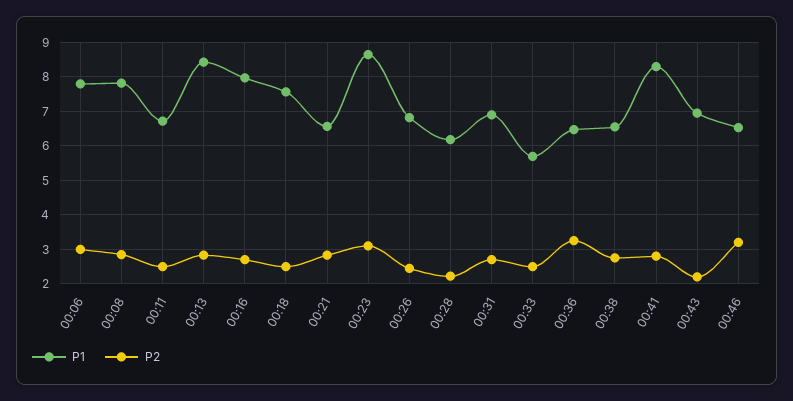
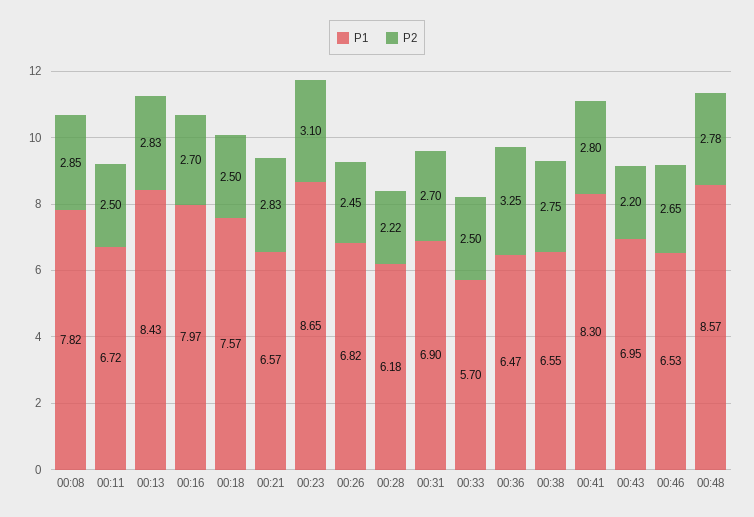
P1, 00:06: 7.8 -> none
P2, 00:06: 3 -> none
P2, 00:46: 3.2 -> 2.65
P1, 00:48: none -> 8.57
P2, 00:48: none -> 2.78

